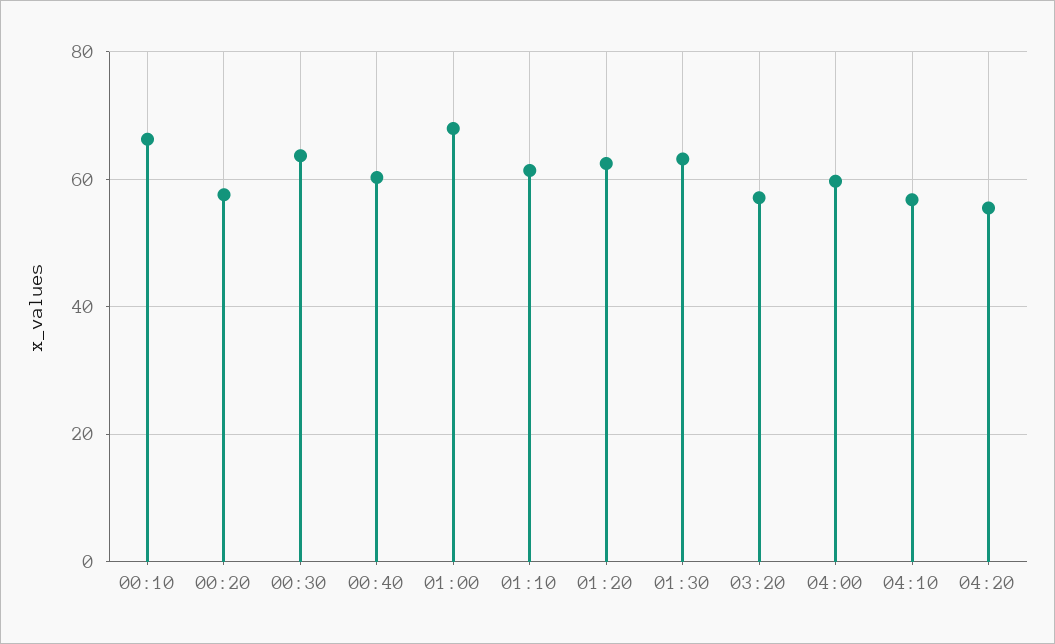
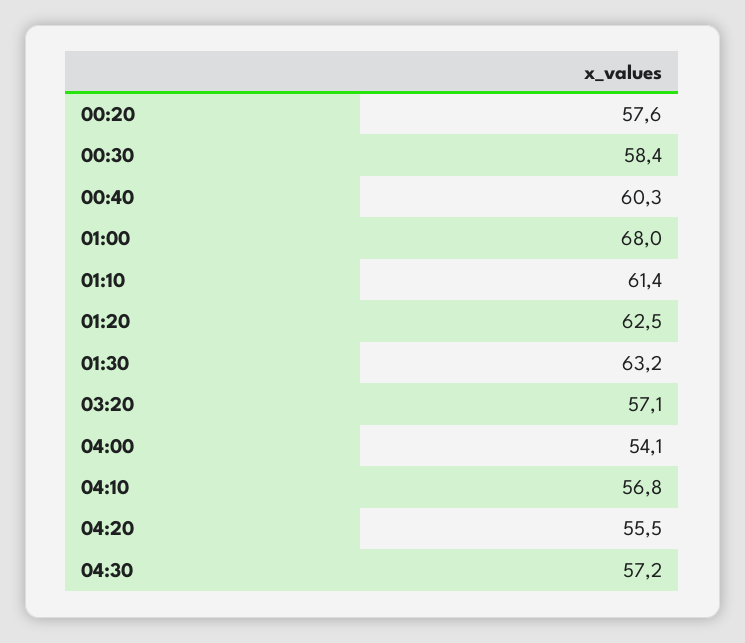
00:10: 66 -> none
00:30: 64 -> 58.4
04:00: 60 -> 54.1
04:30: none -> 57.2

